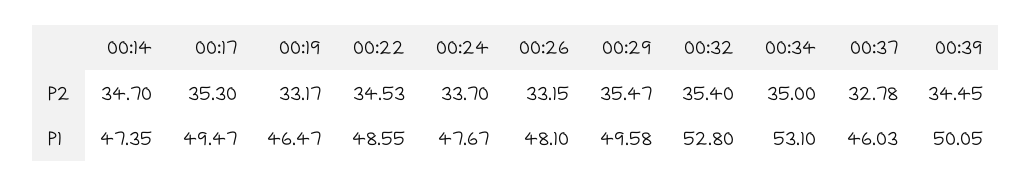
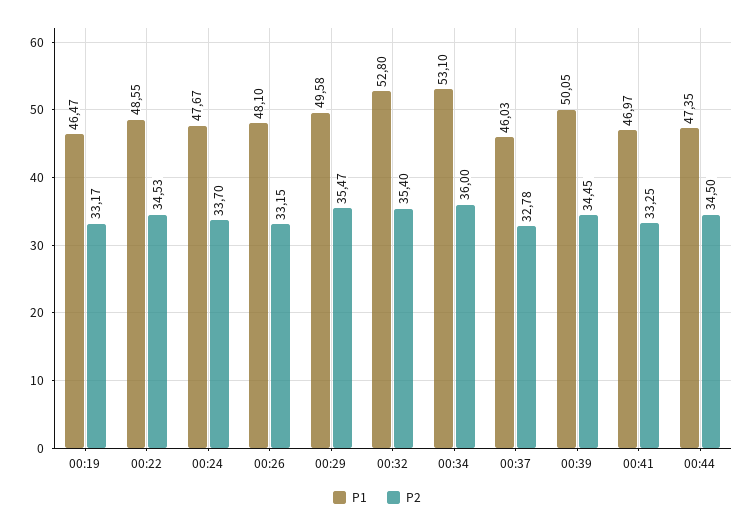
P2, 00:14: 34.7 -> none
P2, 00:17: 35.3 -> none
P2, 00:34: 35 -> 36
P1, 00:14: 47.35 -> none
P1, 00:17: 49.47 -> none
P1, 00:41: none -> 46.97
P2, 00:41: none -> 33.25
P1, 00:44: none -> 47.35
P2, 00:44: none -> 34.5

